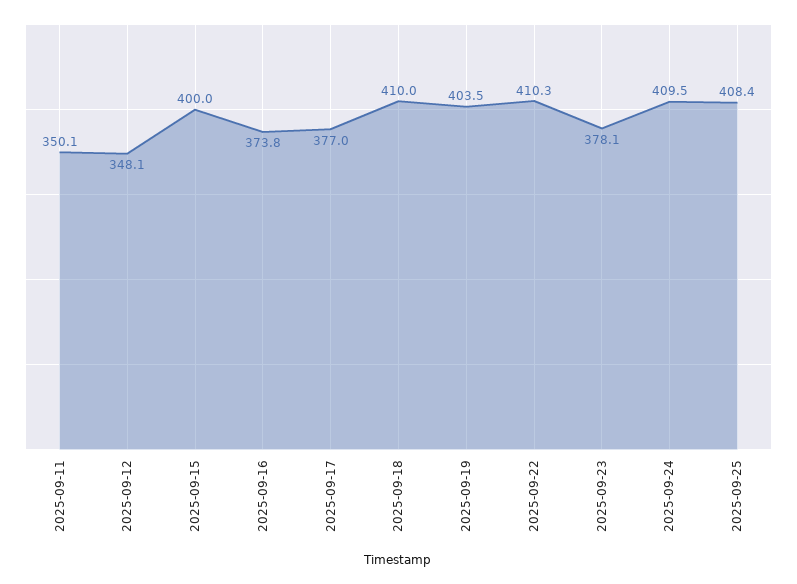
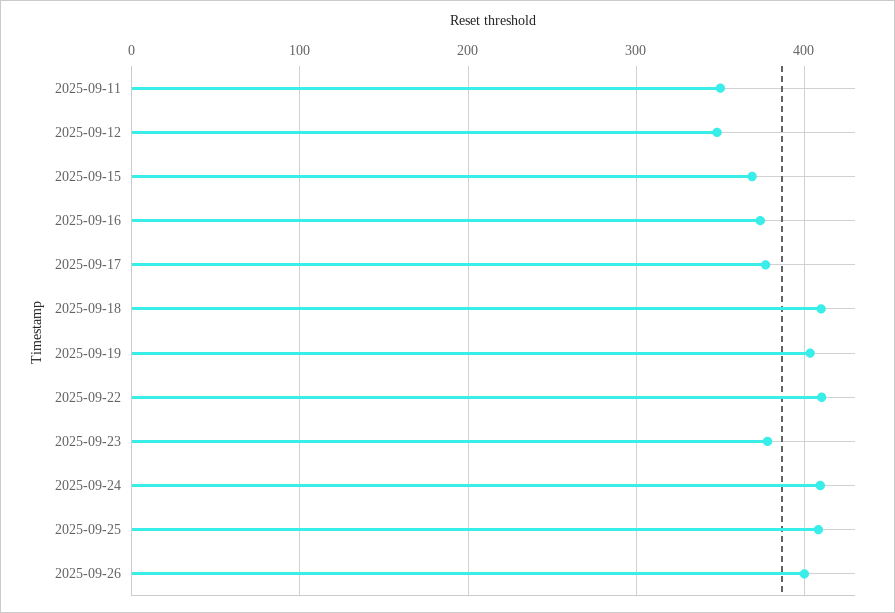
2025-09-15: 400 -> 370
2025-09-26: none -> 400

